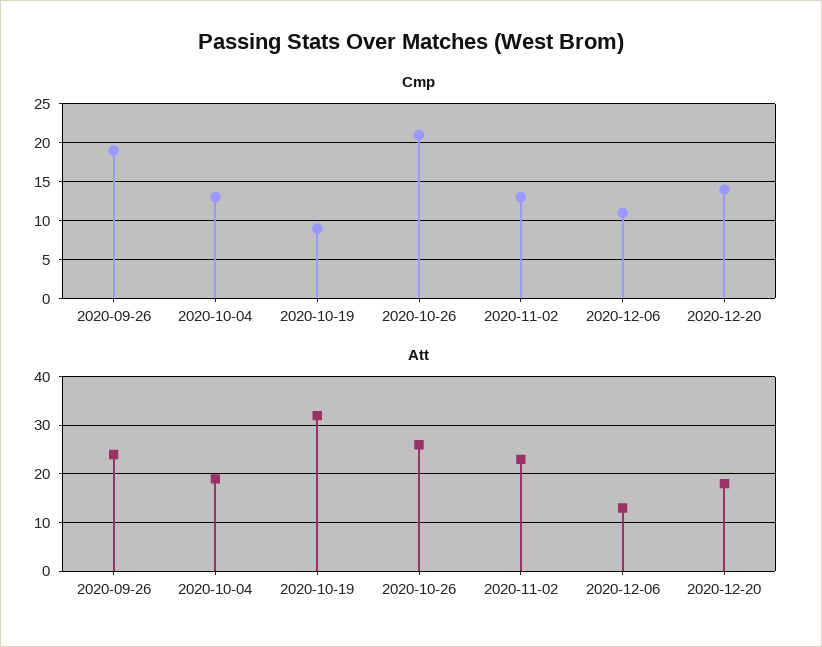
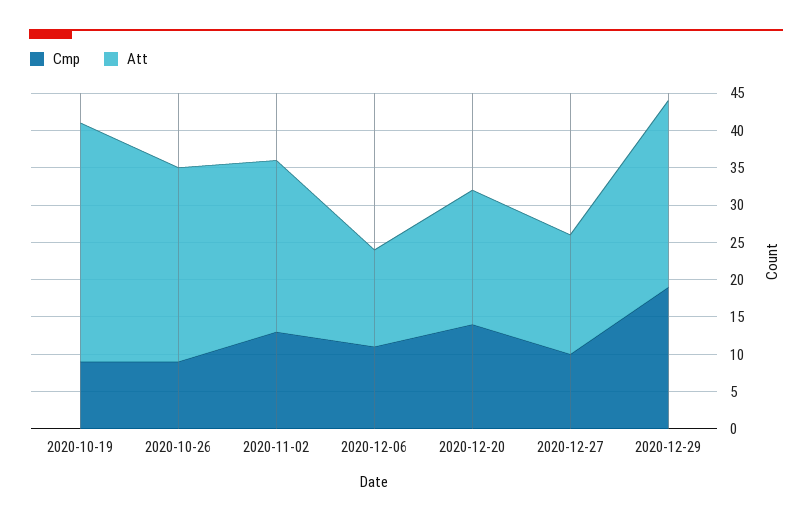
Cmp, 2020-09-26: 19 -> none
Cmp, 2020-10-04: 13 -> none
Cmp, 2020-10-26: 21 -> 10
Att, 2020-09-26: 25 -> none
Att, 2020-10-04: 20 -> none
Cmp, 2020-12-27: none -> 10
Att, 2020-12-27: none -> 15
Cmp, 2020-12-29: none -> 20
Att, 2020-12-29: none -> 25

